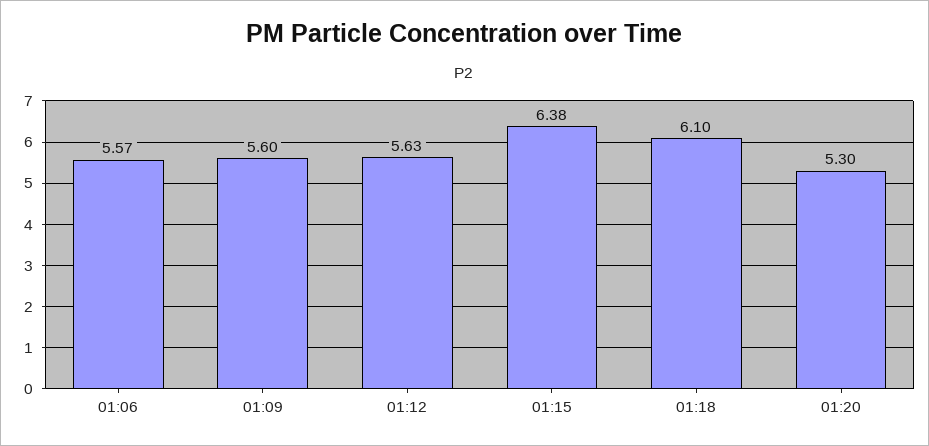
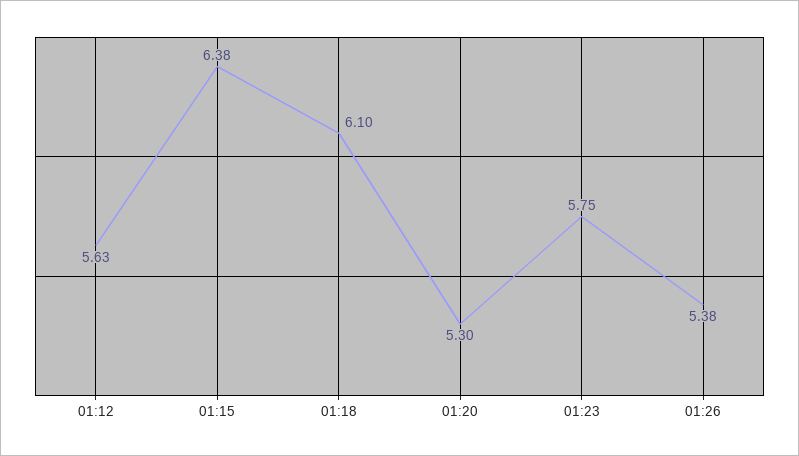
01:06: 5.57 -> none
01:09: 5.6 -> none
01:23: none -> 5.75
01:26: none -> 5.38

